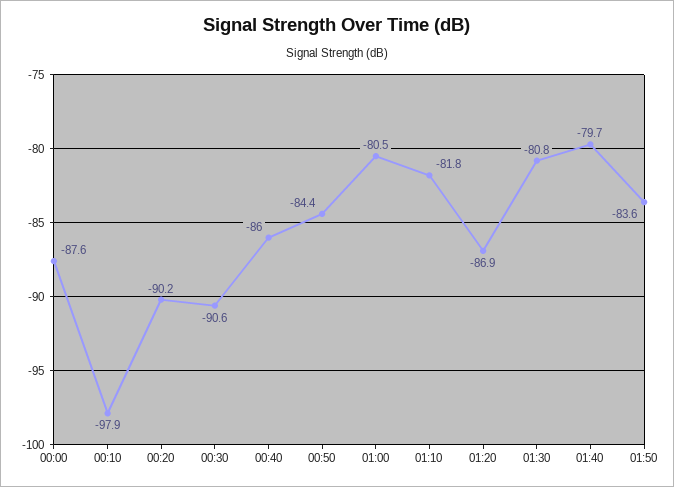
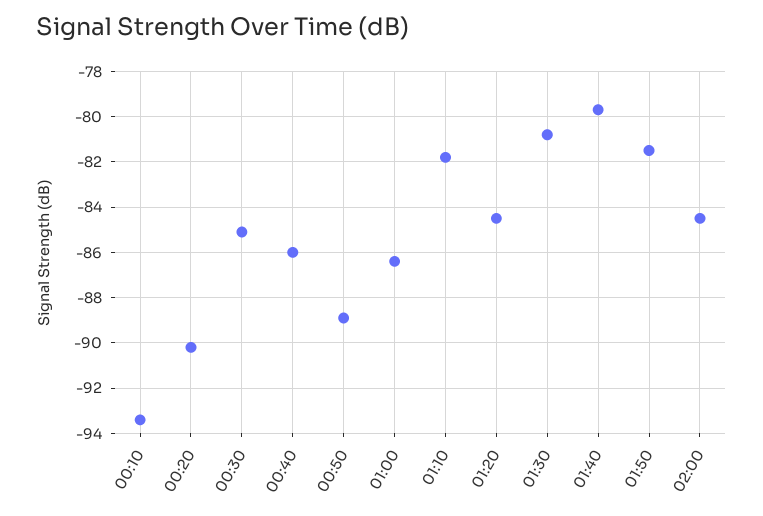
00:00: -87.6 -> none
00:10: -97.9 -> -93.5
00:30: -90.6 -> -85
00:50: -84.4 -> -89
01:00: -80.5 -> -86.5
01:20: -86.9 -> -84.5
01:50: -83.6 -> -81.5
02:00: none -> -84.5

